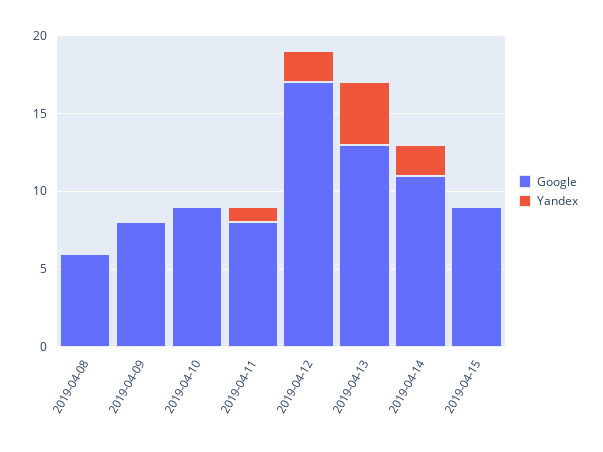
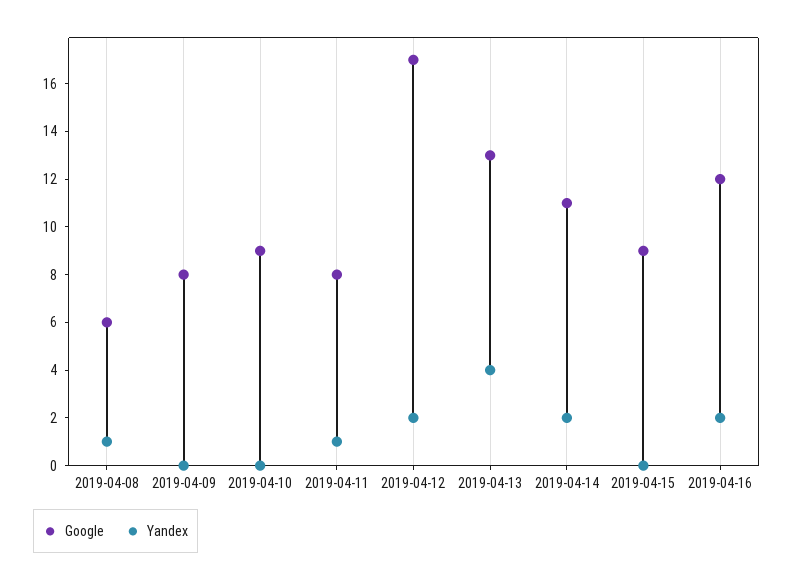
Yandex, 2019-04-08: 0 -> 1
Google, 2019-04-16: none -> 12
Yandex, 2019-04-16: none -> 2

